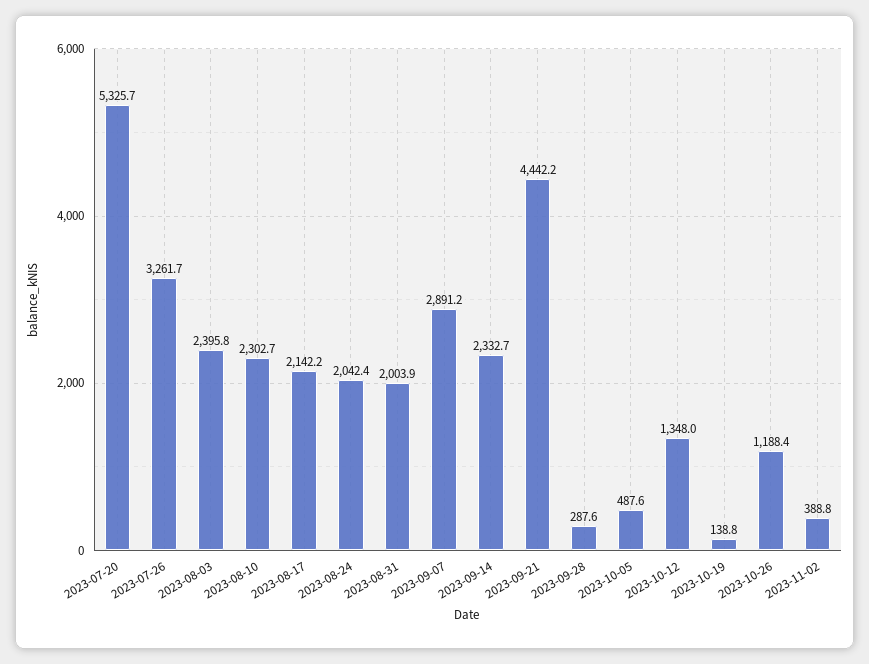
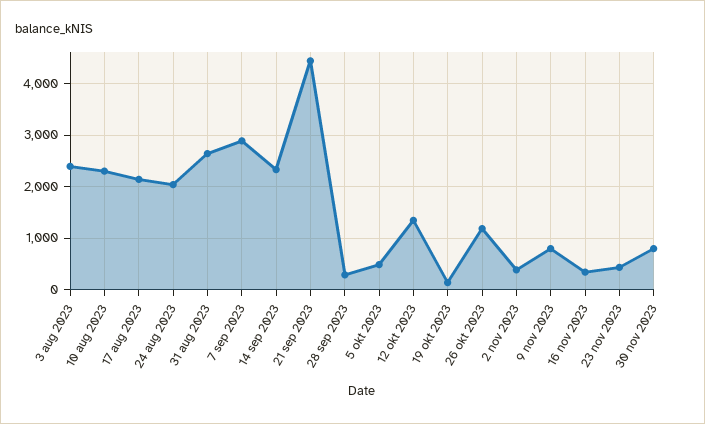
2023-07-20: 5325.7 -> none
2023-07-26: 3261.7 -> none
2023-08-31: 2003.9 -> 2600
9 nov 2023: none -> 800
16 nov 2023: none -> 400
23 nov 2023: none -> 400
30 nov 2023: none -> 800

